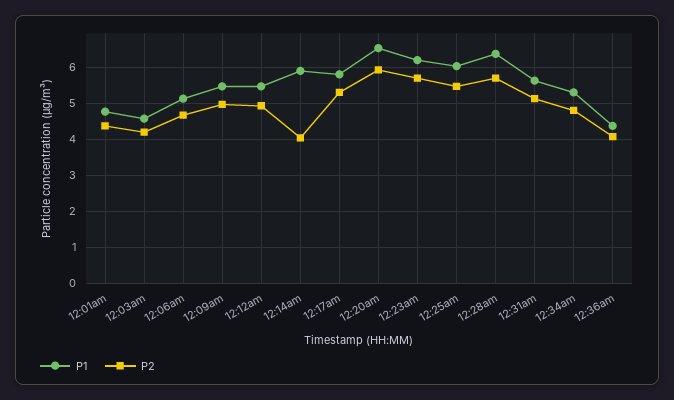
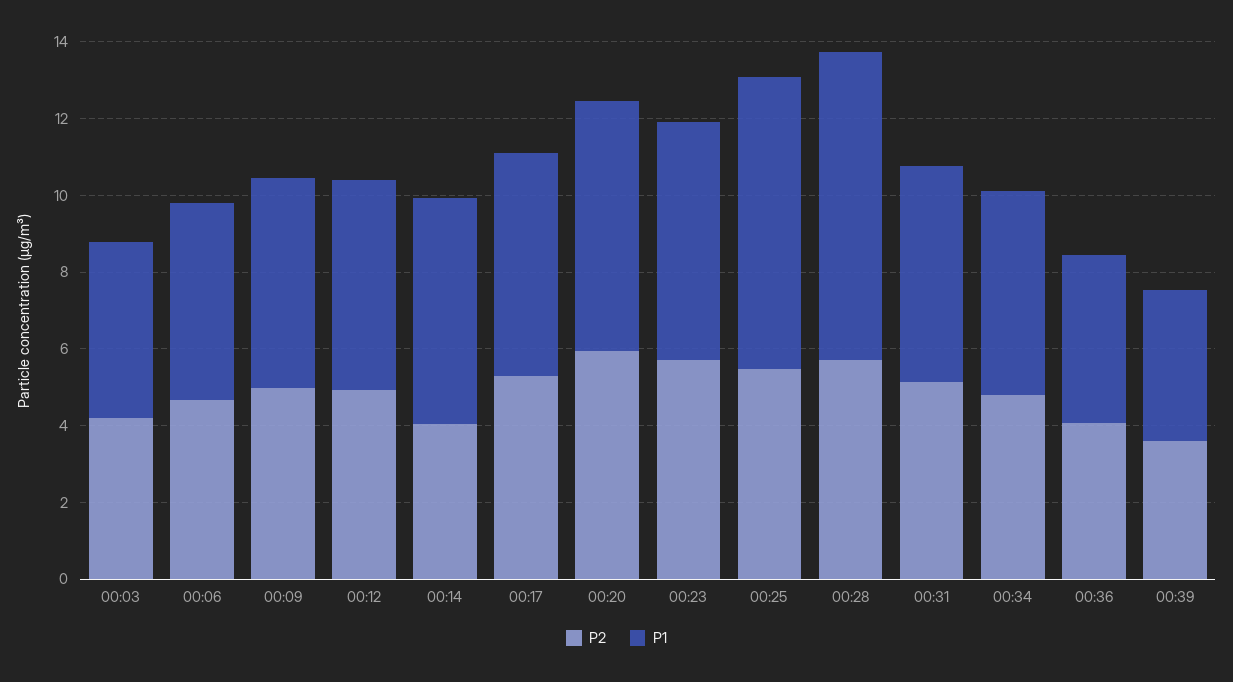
P1, 12:01am: 4.8 -> none
P2, 12:01am: 4.4 -> none
P1, 12:25am: 6 -> 7.5
P1, 12:28am: 6.4 -> 8
P2, 00:39: none -> 3.5
P1, 00:39: none -> 4

